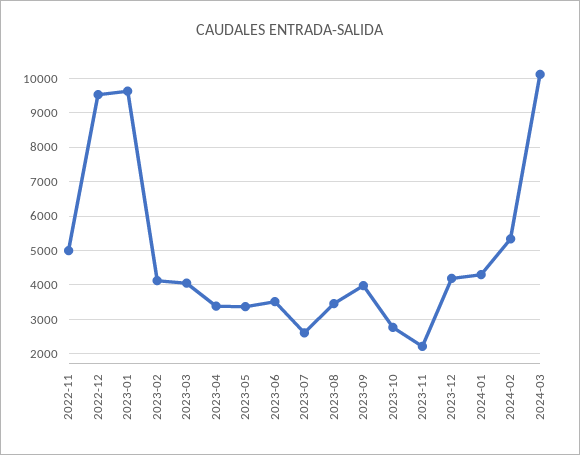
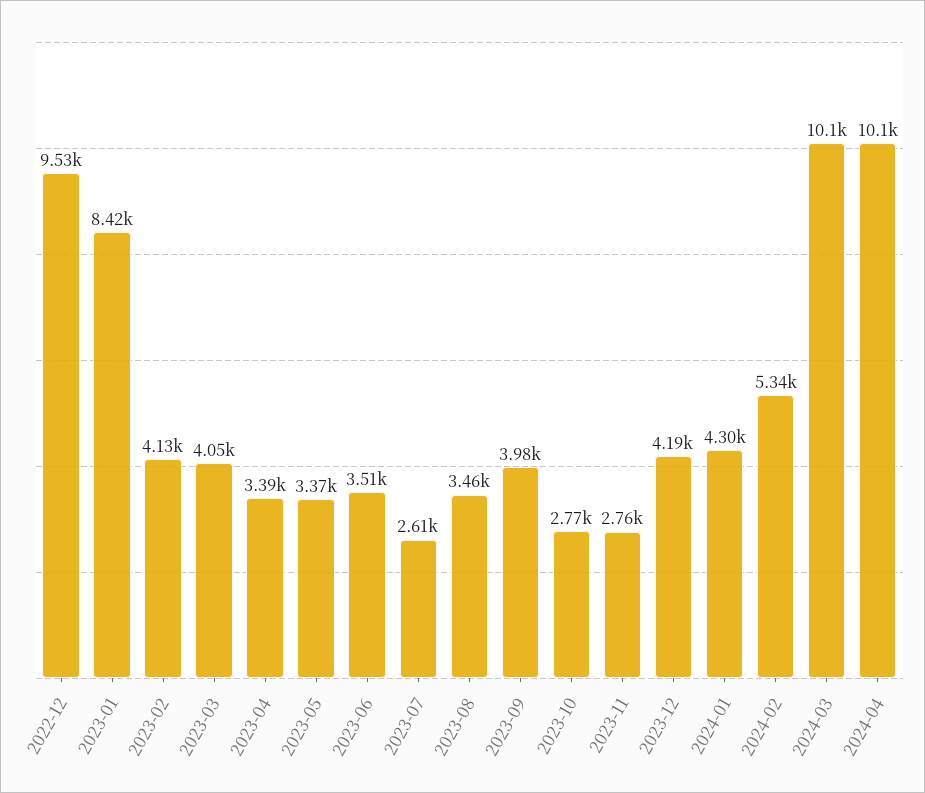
2022-11: 5000 -> none
2023-01: 9600 -> 8420
2023-11: 2200 -> 2760
2024-04: none -> 10100

